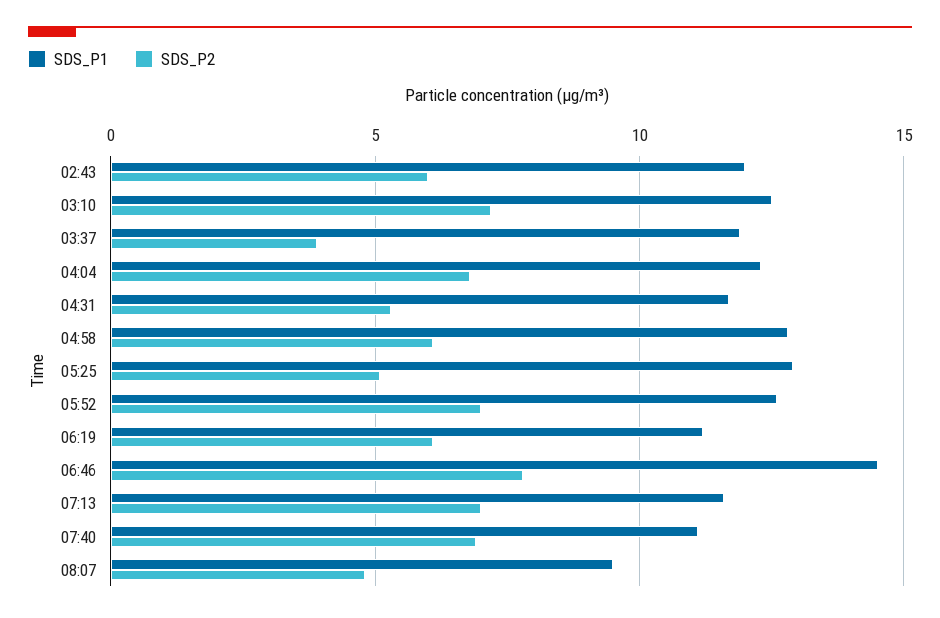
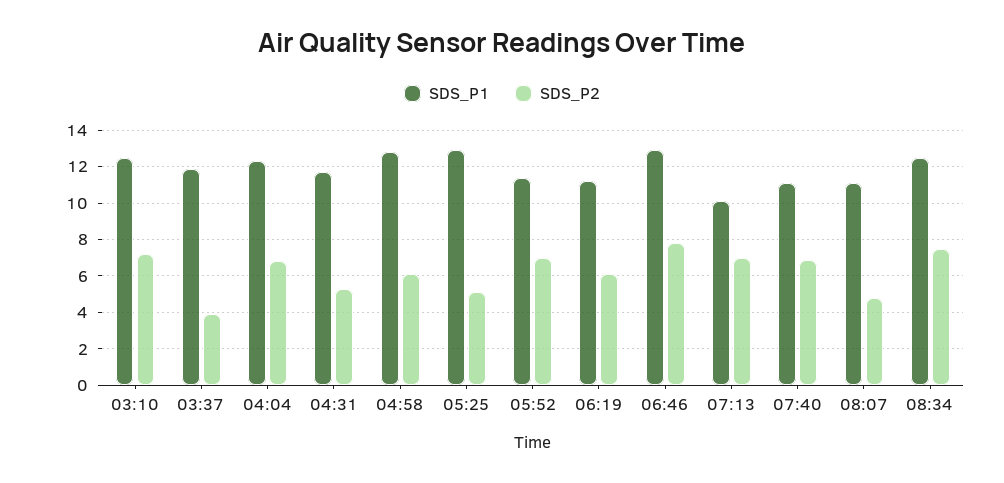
SDS_P1, 02:43: 12 -> none
SDS_P2, 02:43: 6 -> none
SDS_P1, 05:52: 12.5 -> 11.5
SDS_P1, 06:46: 14.5 -> 13
SDS_P1, 07:13: 11.5 -> 10
SDS_P1, 08:07: 9.5 -> 11
SDS_P1, 08:34: none -> 12.5
SDS_P2, 08:34: none -> 7.5

